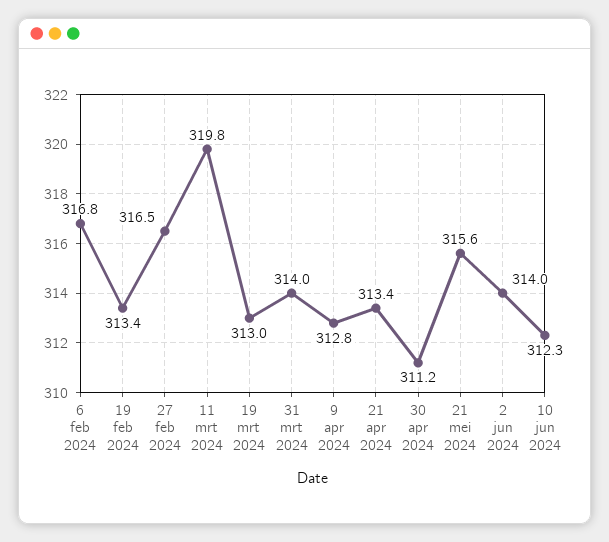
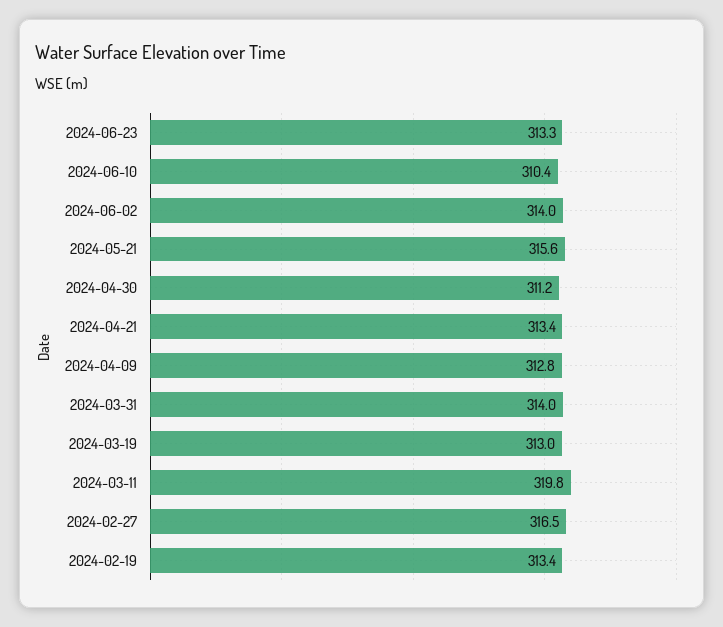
6 feb 2024: 316.8 -> none
10 jun 2024: 312.3 -> 310.4
2024-06-23: none -> 313.3

